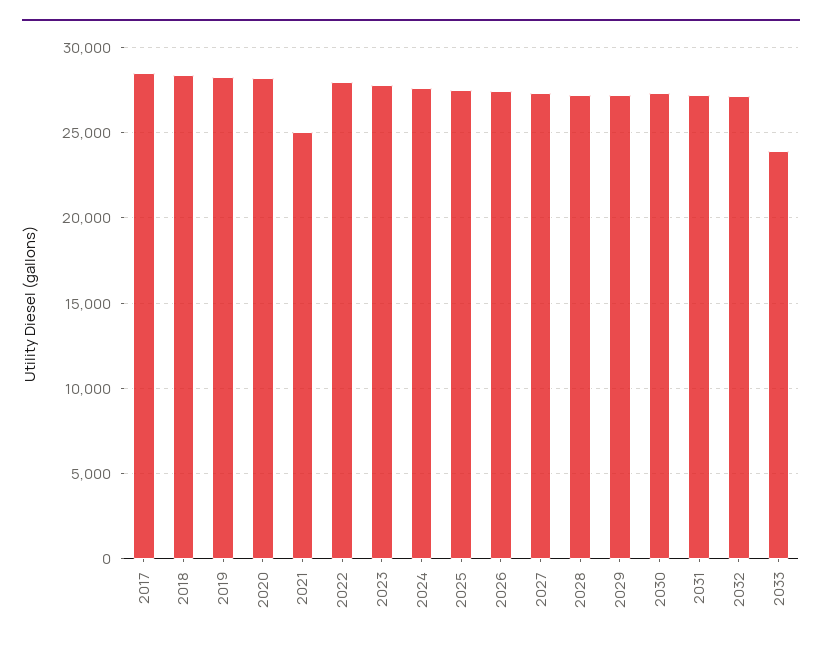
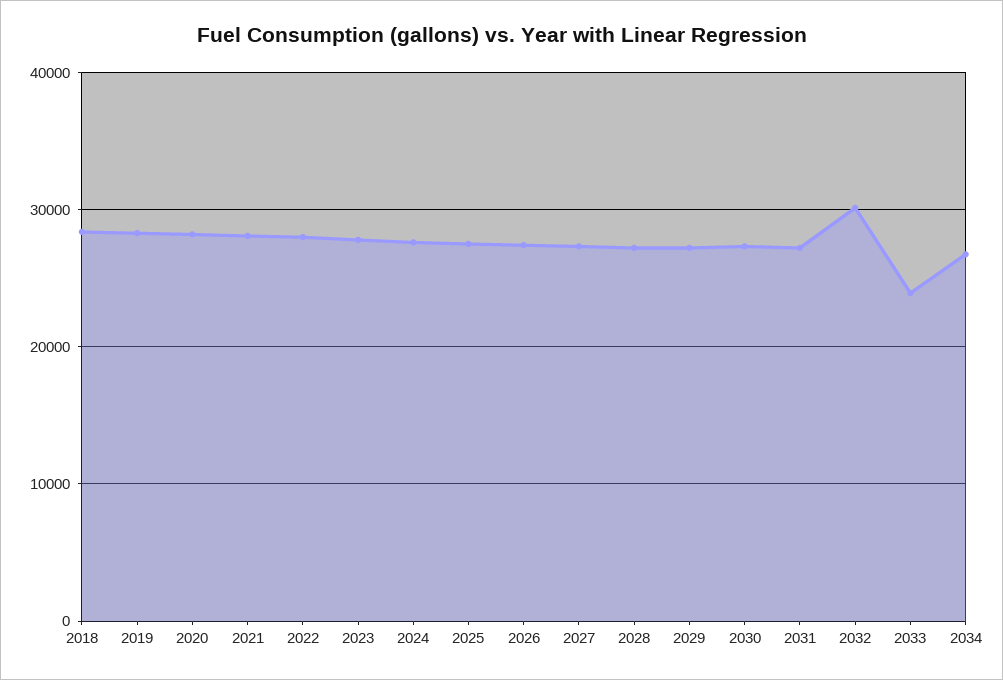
2017: 28500 -> none
2021: 25000 -> 28000
2032: 27000 -> 30000
2034: none -> 27000

